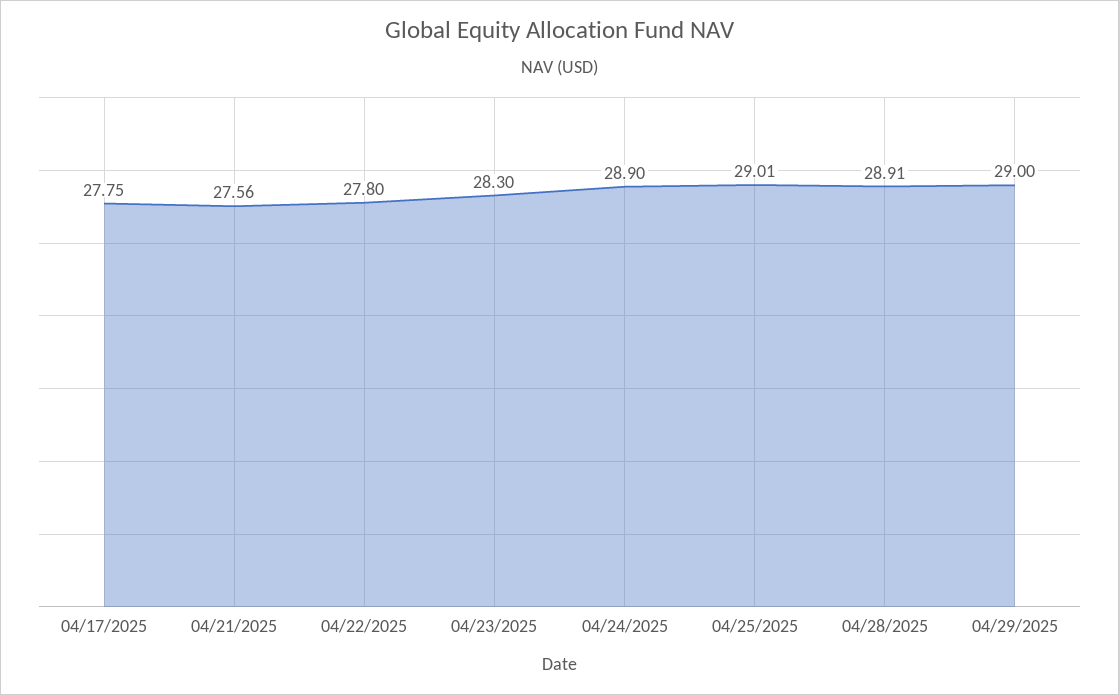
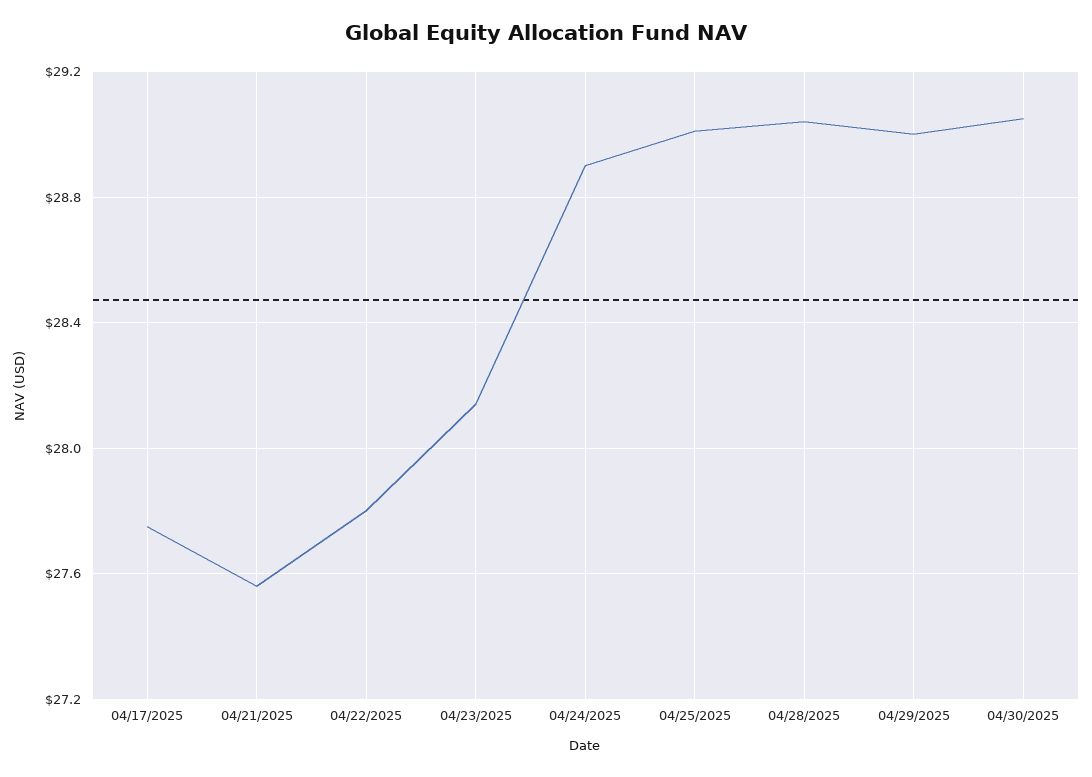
04/23/2025: 28.3 -> 28.15
04/28/2025: 28.91 -> 29.05
04/30/2025: none -> 29.05

